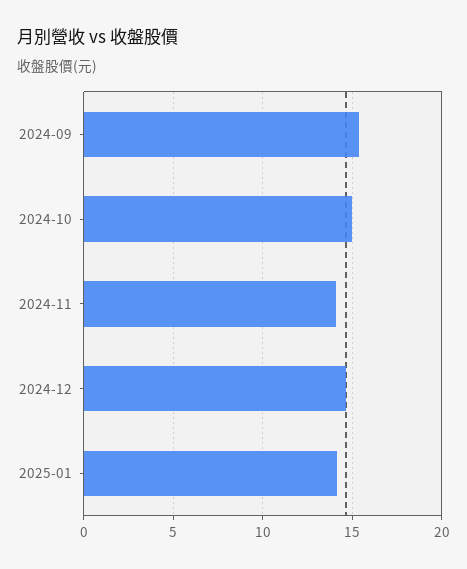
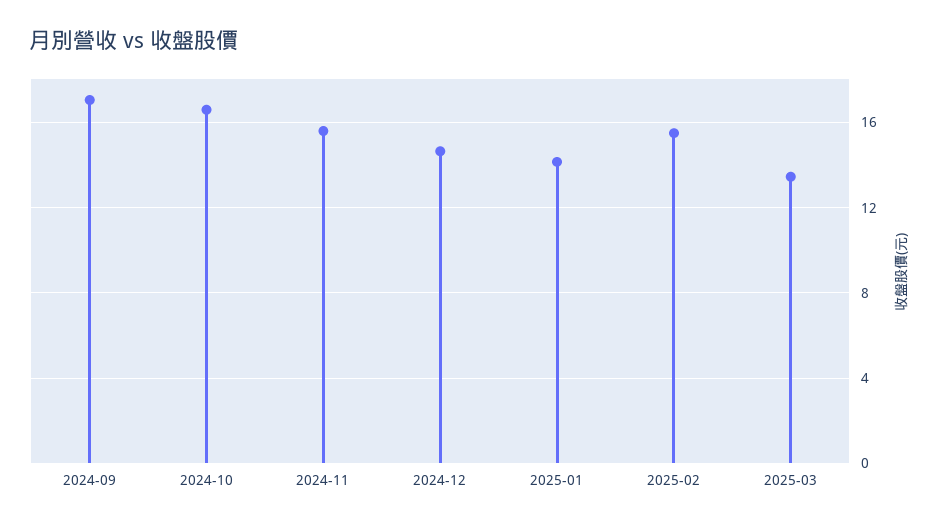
2024-09: 15.5 -> 17
2024-10: 15 -> 16.5
2024-11: 14 -> 15.5
2025-02: none -> 15.5
2025-03: none -> 13.5

